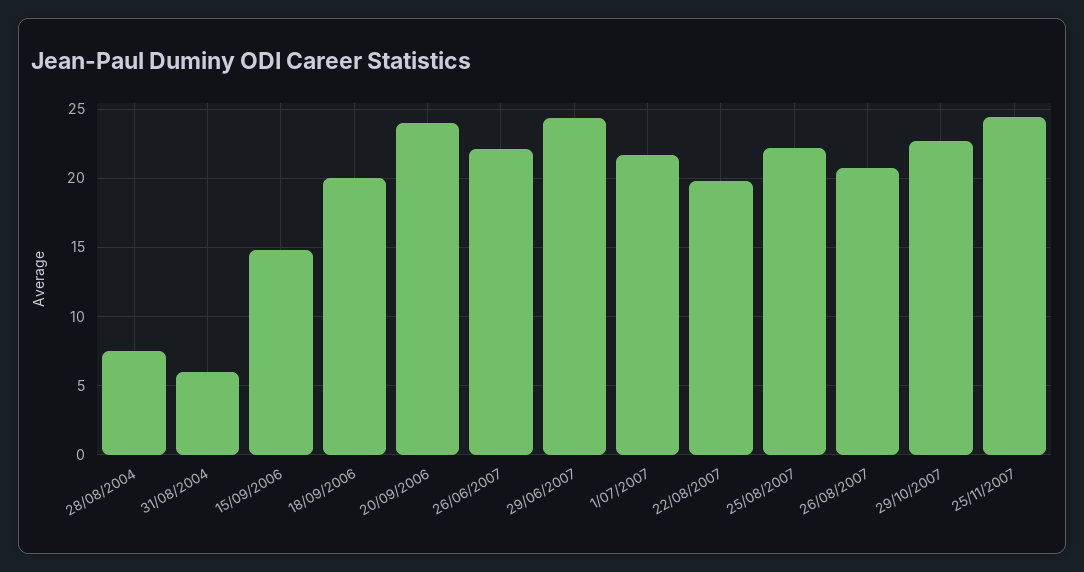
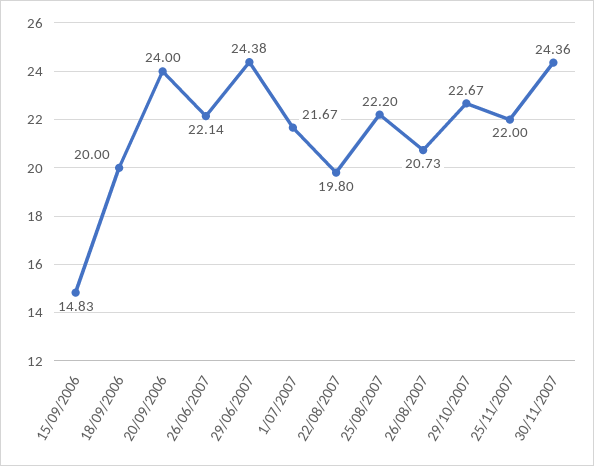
28/08/2004: 7.5 -> none
31/08/2004: 6 -> none
25/11/2007: 24.5 -> 22
30/11/2007: none -> 24.36

